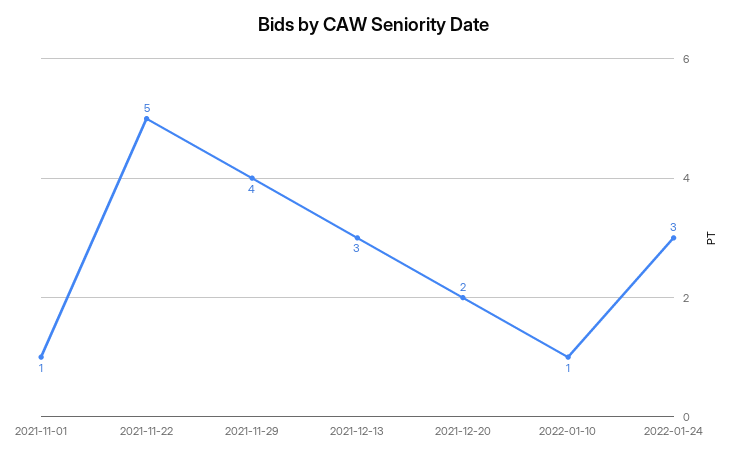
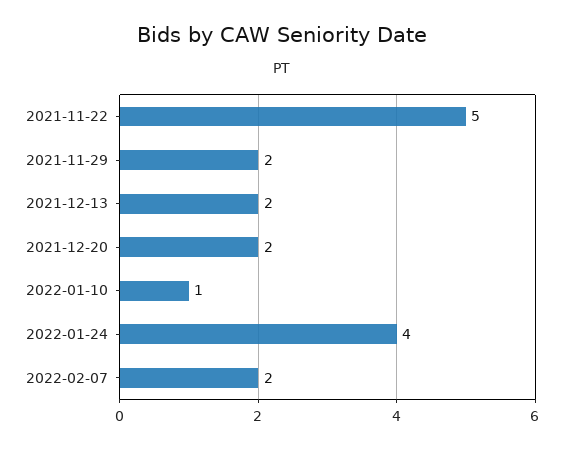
2021-11-01: 1 -> none
2021-11-29: 4 -> 2
2021-12-13: 3 -> 2
2022-01-24: 3 -> 4
2022-02-07: none -> 2

